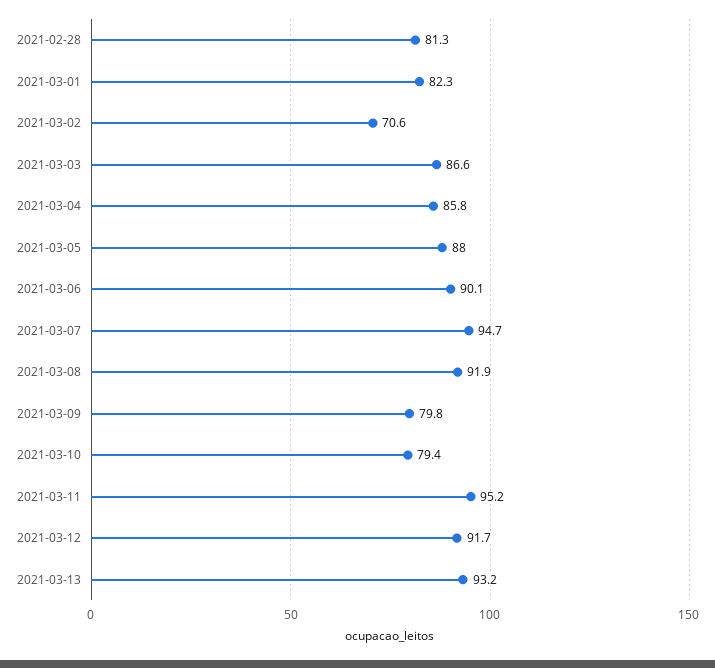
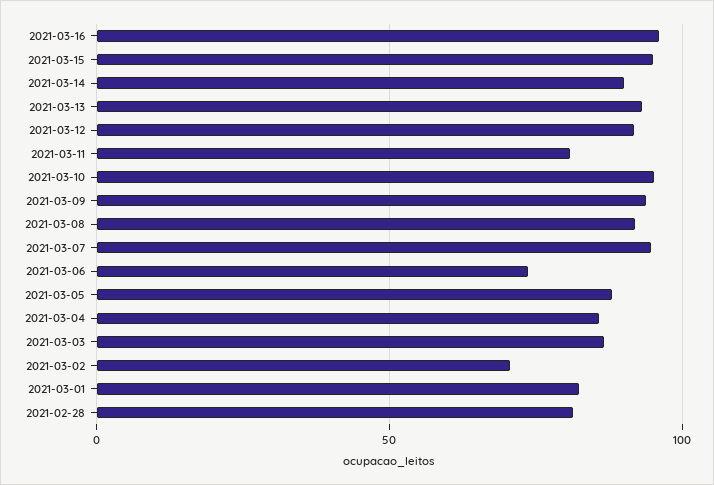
2021-03-06: 90.1 -> 75
2021-03-09: 79.8 -> 95
2021-03-10: 79.4 -> 95
2021-03-11: 95.2 -> 80
2021-03-16: none -> 95
2021-03-15: none -> 95
2021-03-14: none -> 90

